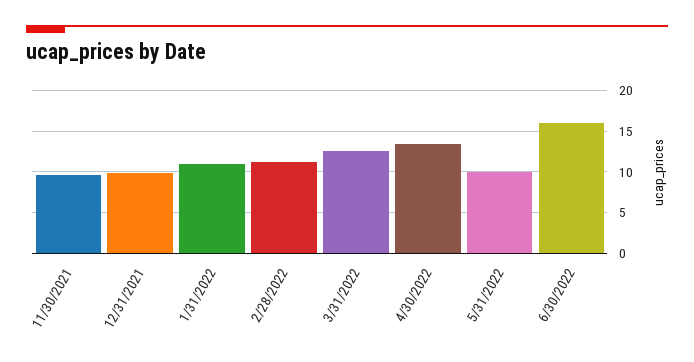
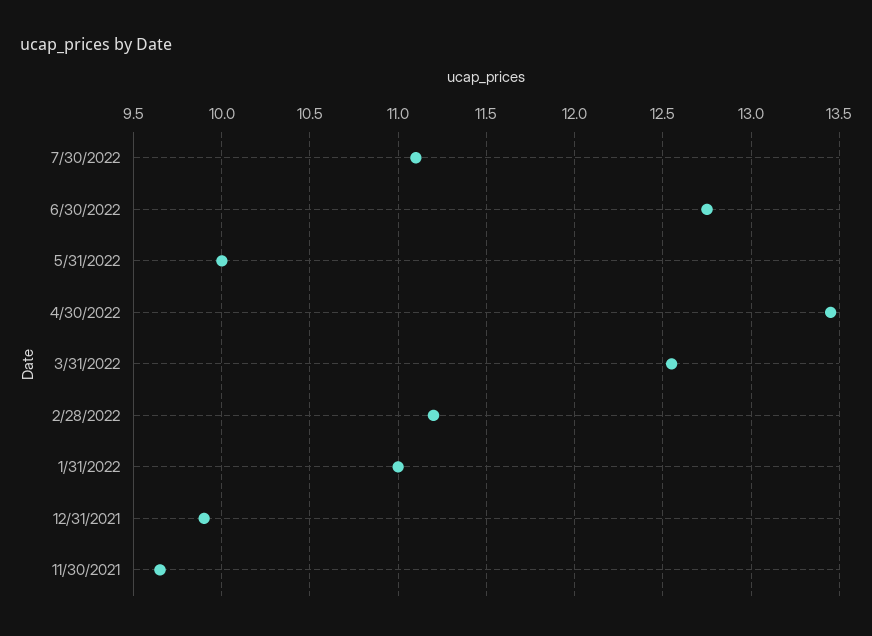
6/30/2022: 16 -> 12.75
7/30/2022: none -> 11.1

